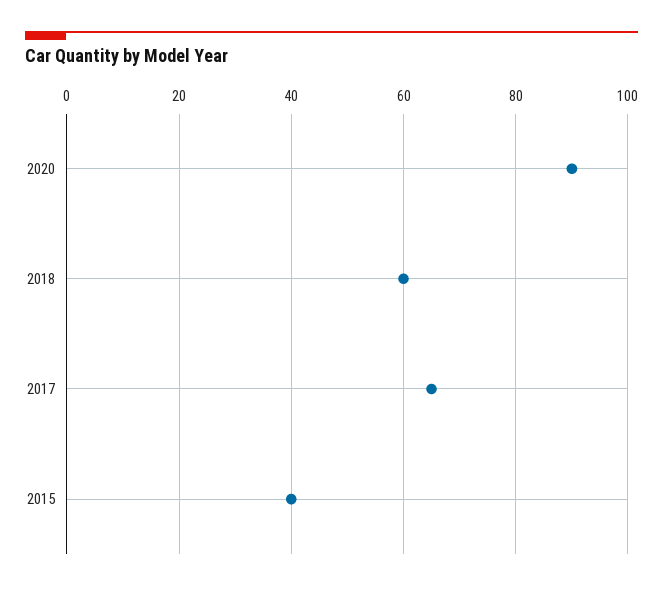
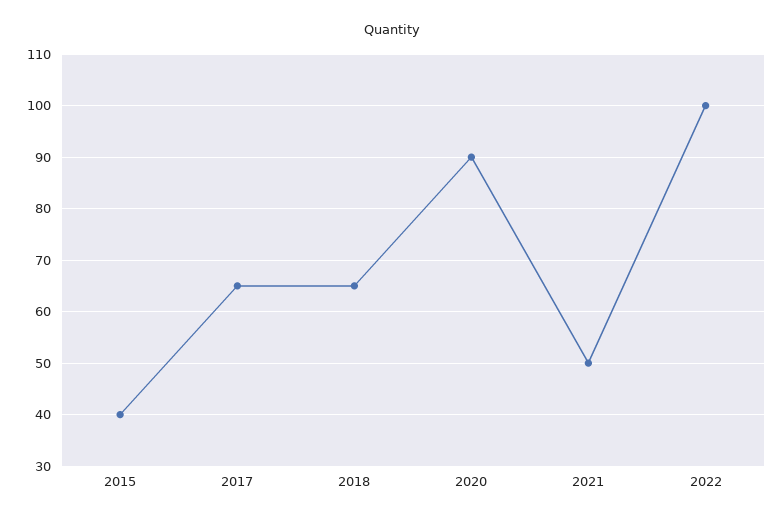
2018: 60 -> 65
2021: none -> 50
2022: none -> 100

